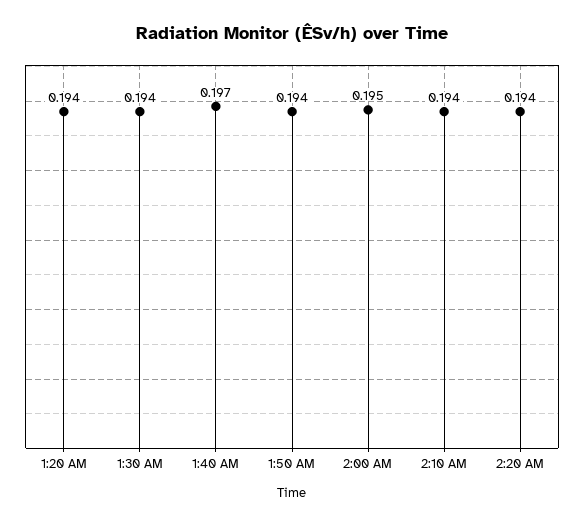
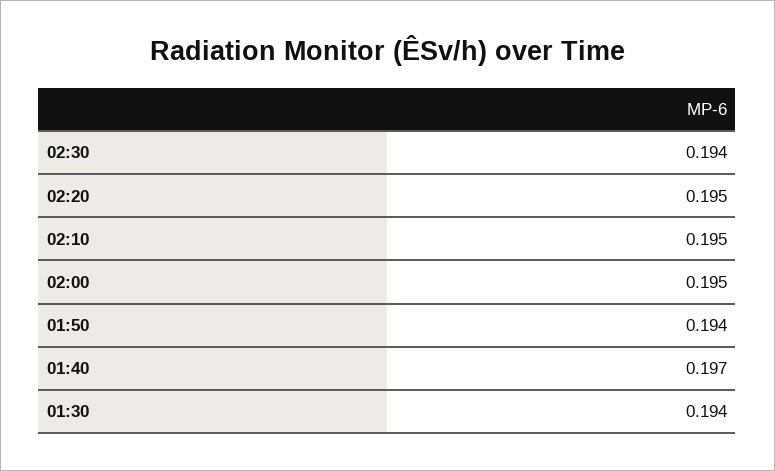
1:20 AM: 0.194 -> none
2:10 AM: 0.194 -> 0.195
2:20 AM: 0.194 -> 0.195
02:30: none -> 0.194

